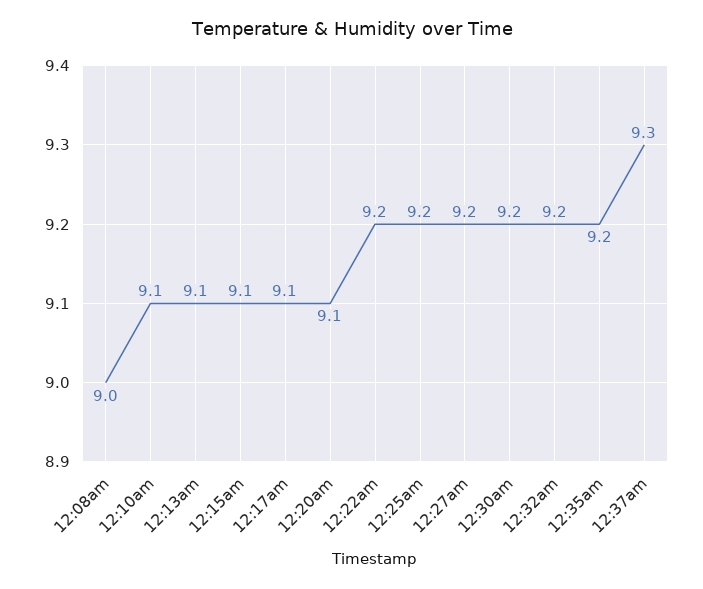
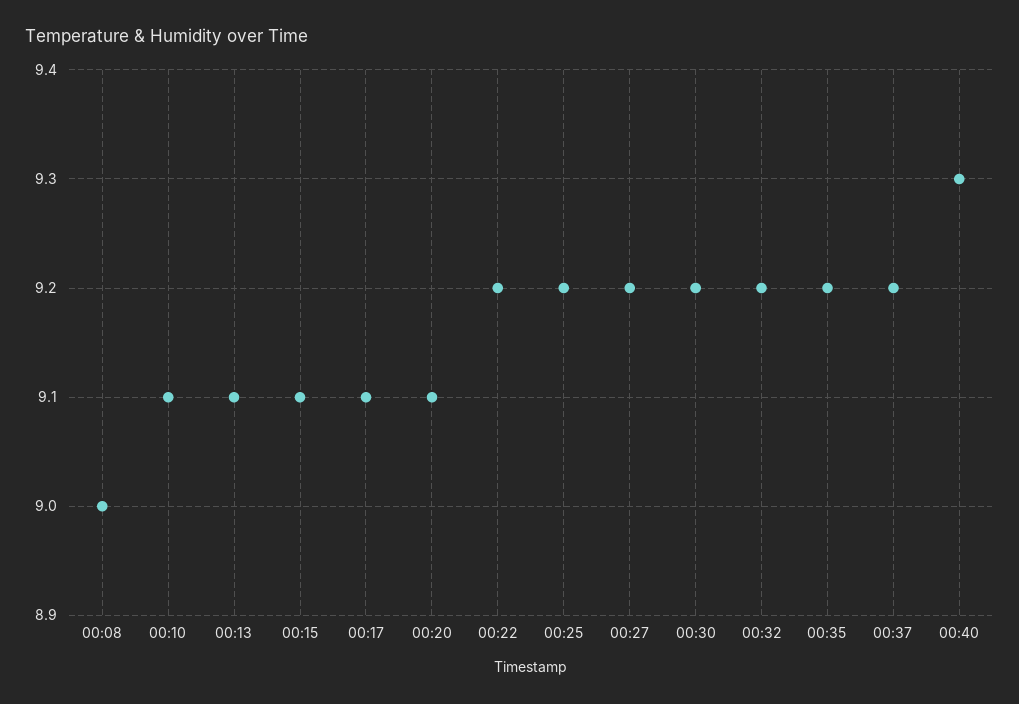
12:37am: 9.3 -> 9.2
00:40: none -> 9.3

